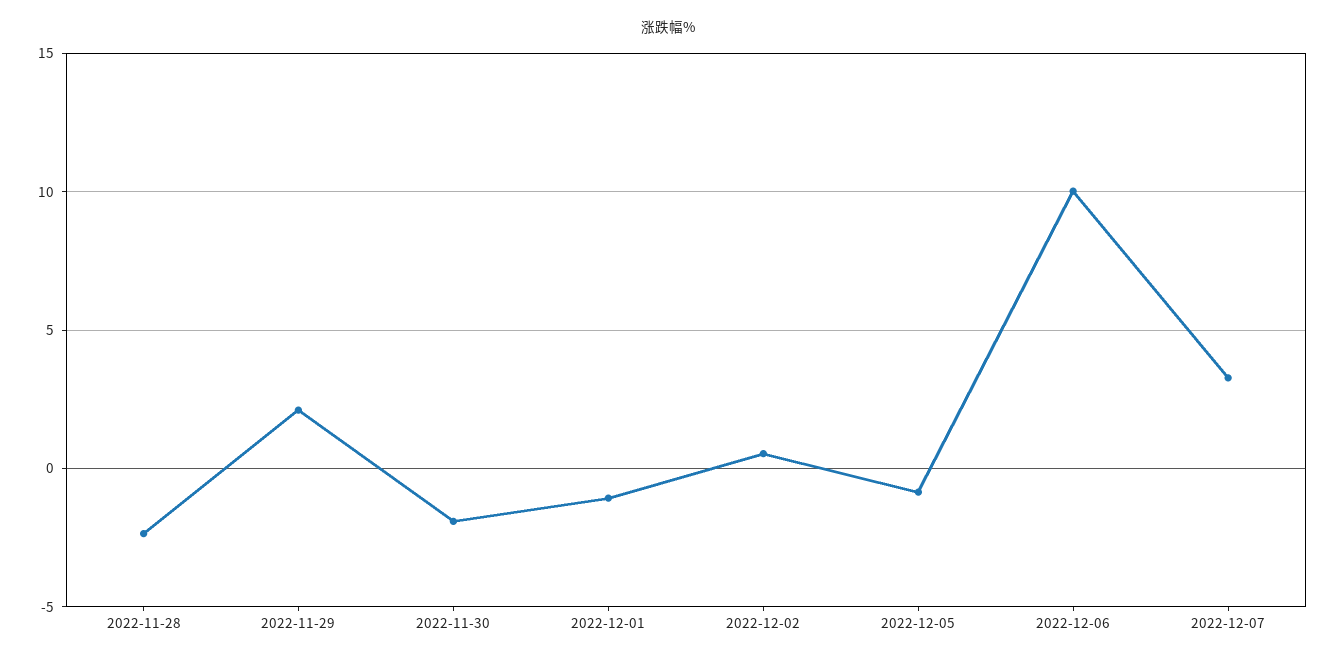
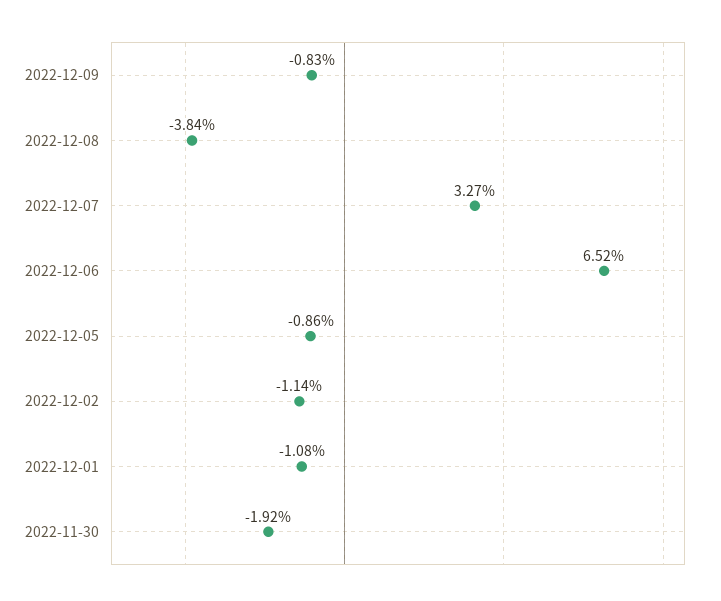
2022-11-28: -2.5 -> none
2022-11-29: 2 -> none
2022-12-02: 0.5 -> -1.14
2022-12-06: 10 -> 6.52
2022-12-09: none -> -0.83
2022-12-08: none -> -3.84

